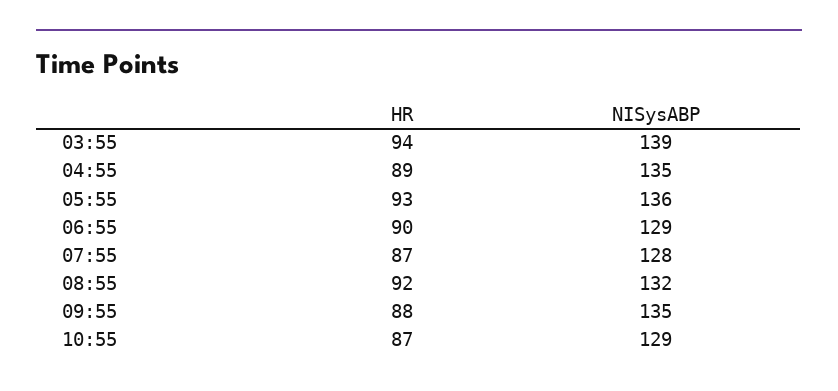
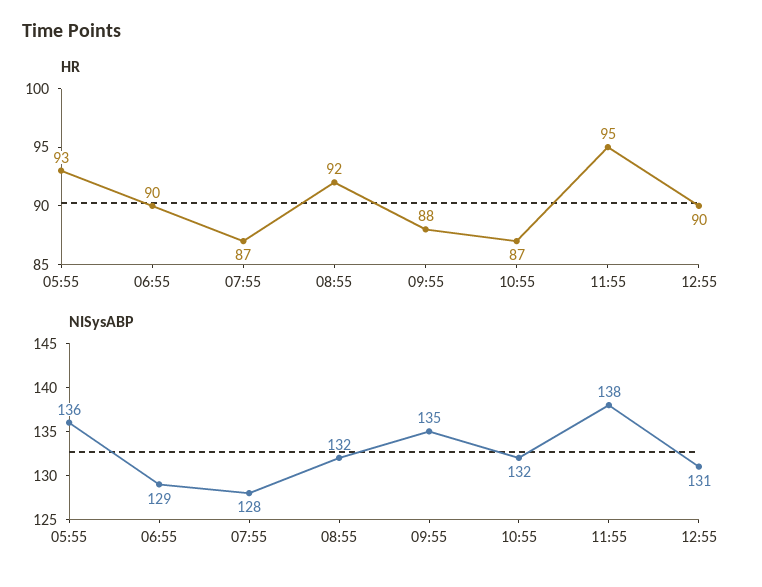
HR, 03:55: 94 -> none
NISysABP, 03:55: 139 -> none
HR, 04:55: 89 -> none
NISysABP, 04:55: 135 -> none
NISysABP, 10:55: 129 -> 132
HR, 11:55: none -> 95
HR, 12:55: none -> 90
NISysABP, 11:55: none -> 138
NISysABP, 12:55: none -> 131

